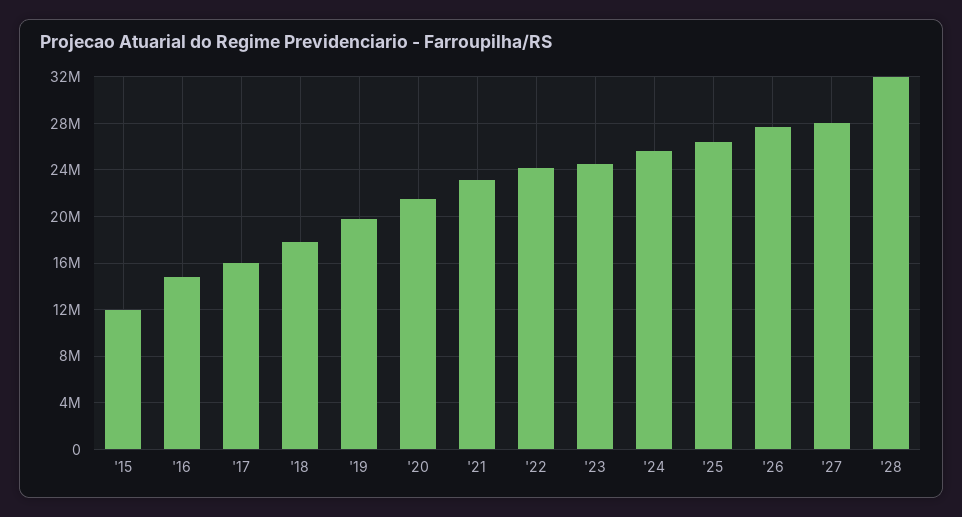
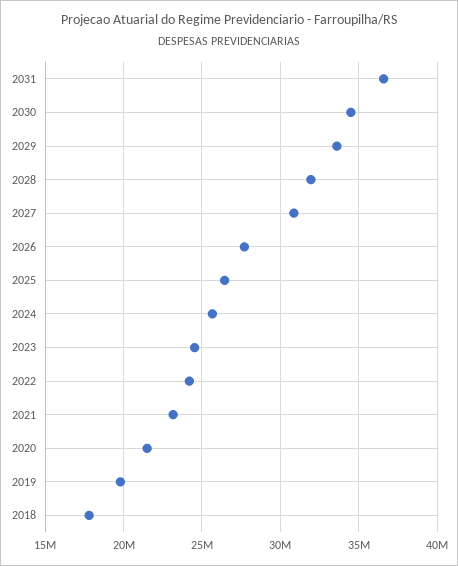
'15: 12000000 -> none
'16: 15000000 -> none
'17: 16000000 -> none
'27: 28000000 -> 31000000
2031: none -> 36500000
2030: none -> 34500000
2029: none -> 33500000

